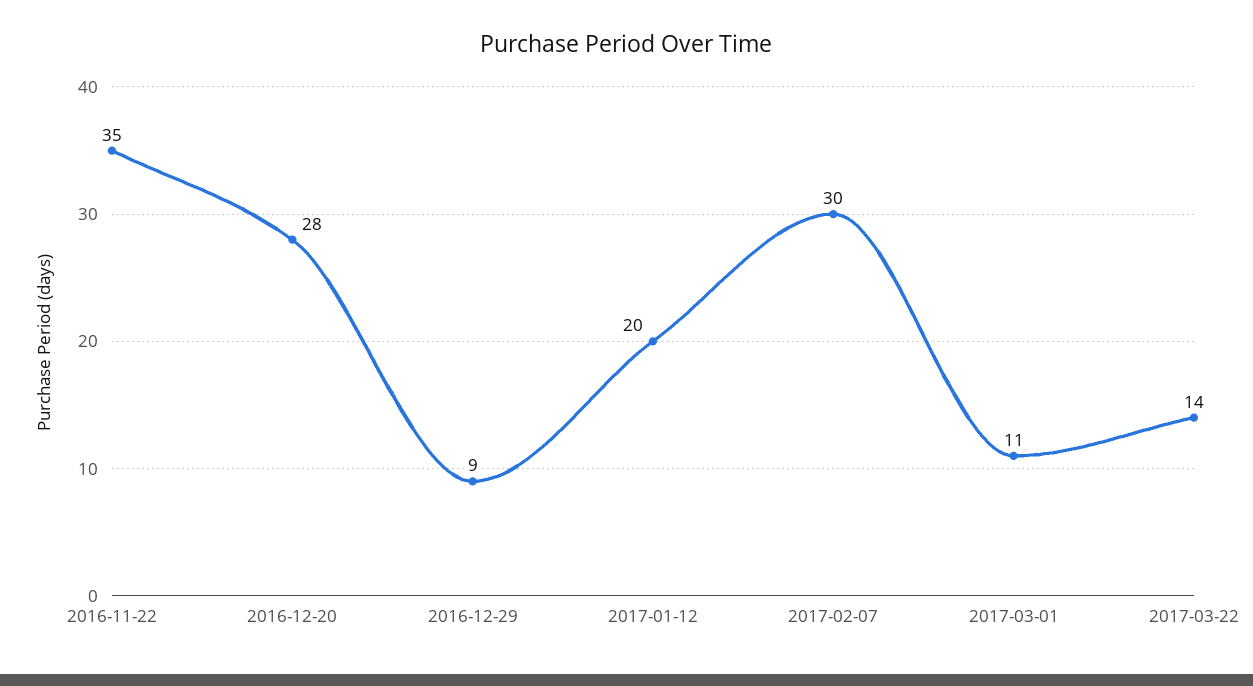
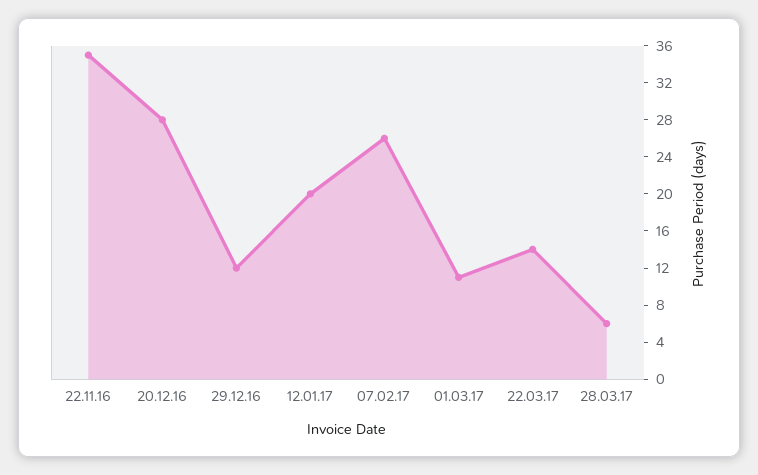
2016-12-29: 9 -> 12
2017-02-07: 30 -> 26
28.03.17: none -> 6

